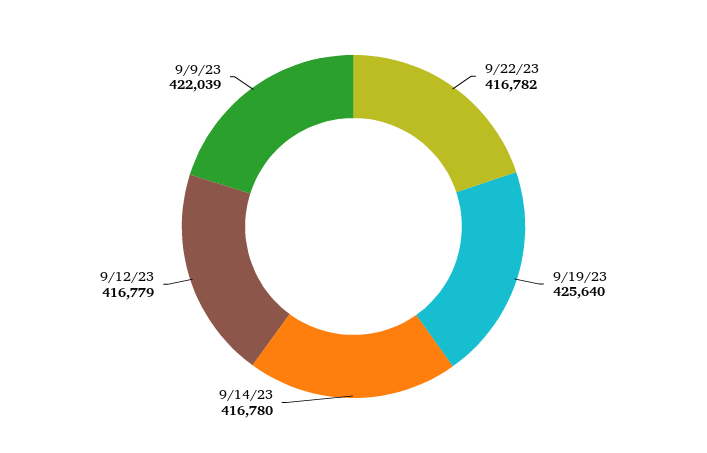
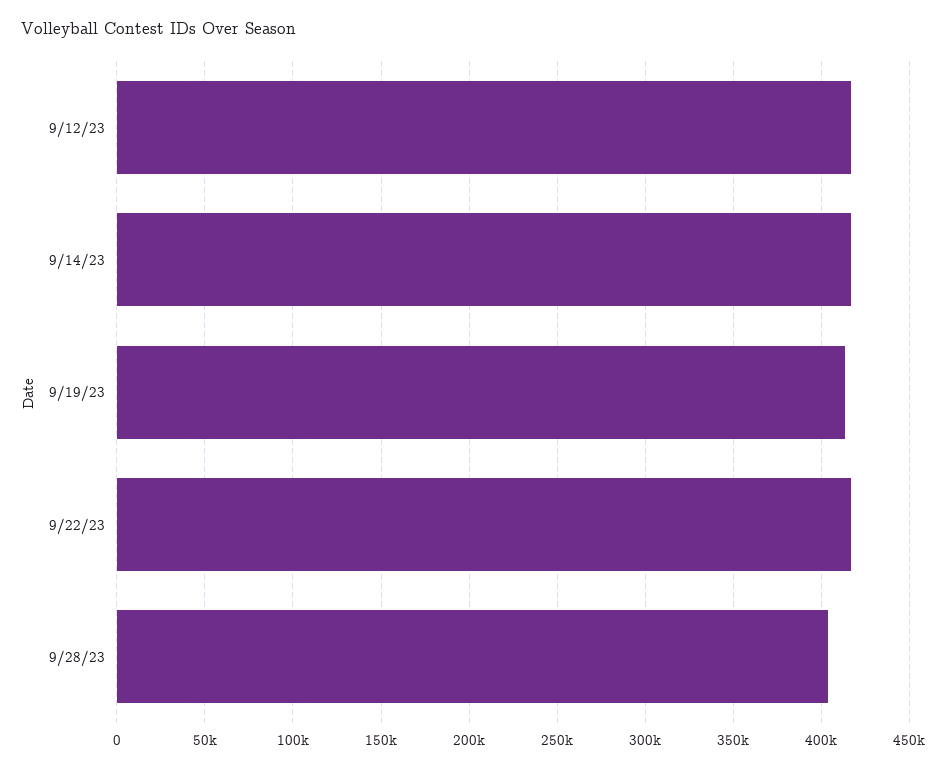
9/19/23: 425640 -> 415000
9/9/23: 422039 -> none
9/28/23: none -> 405000

